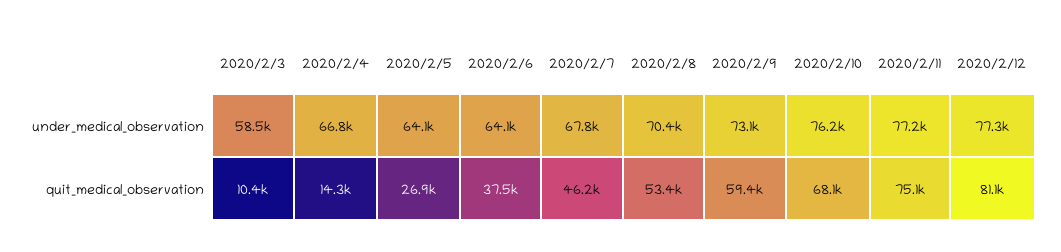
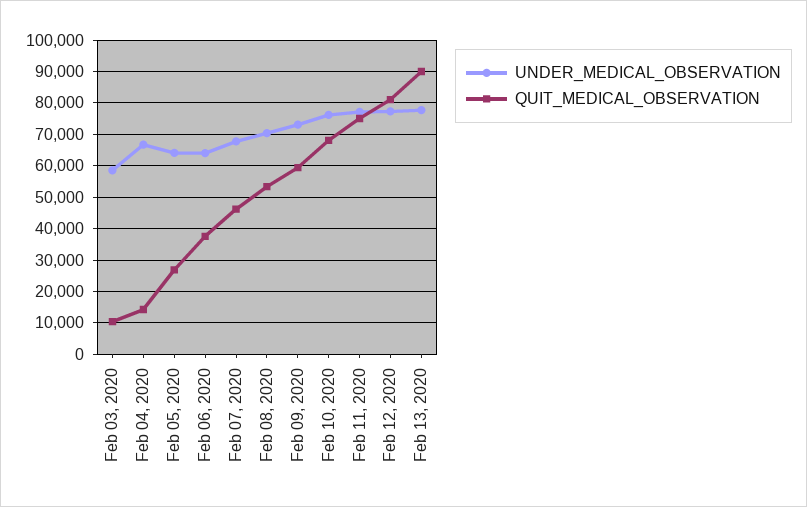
under_medical_observation, Feb 13, 2020: none -> 78000
quit_medical_observation, Feb 13, 2020: none -> 90000

